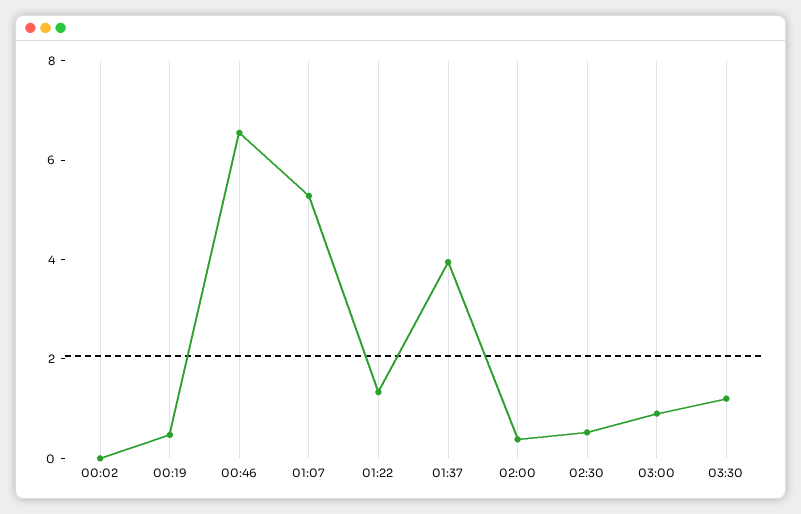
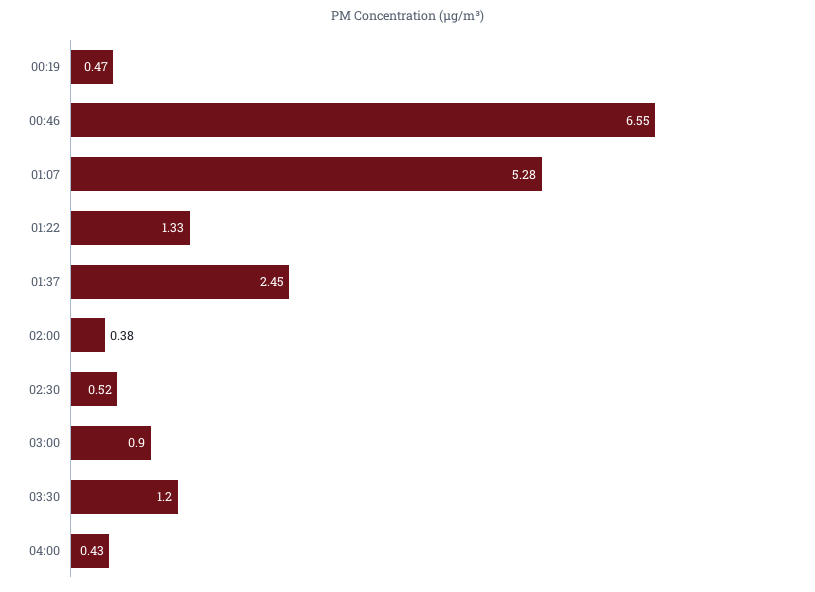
00:02: 0 -> none
01:37: 4 -> 2.45
04:00: none -> 0.43

